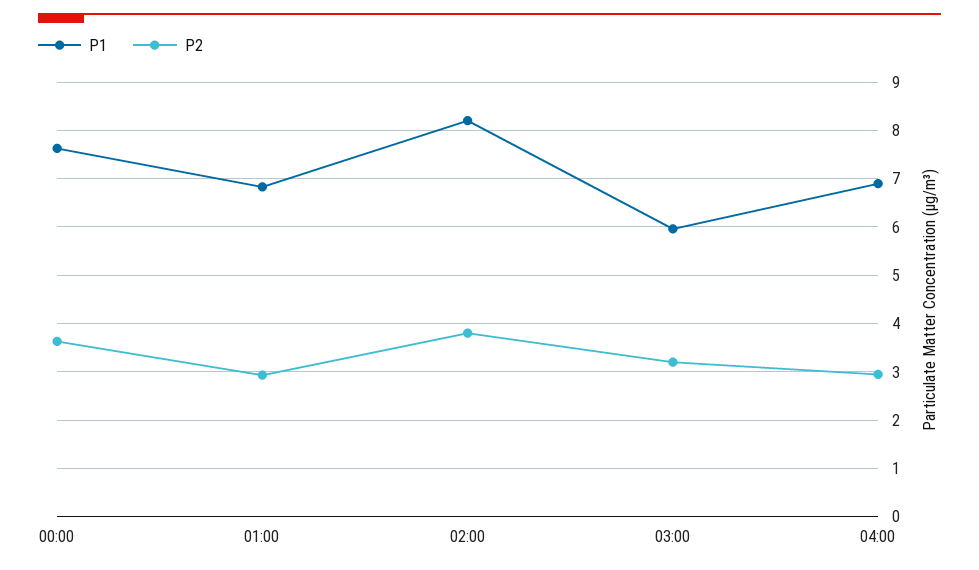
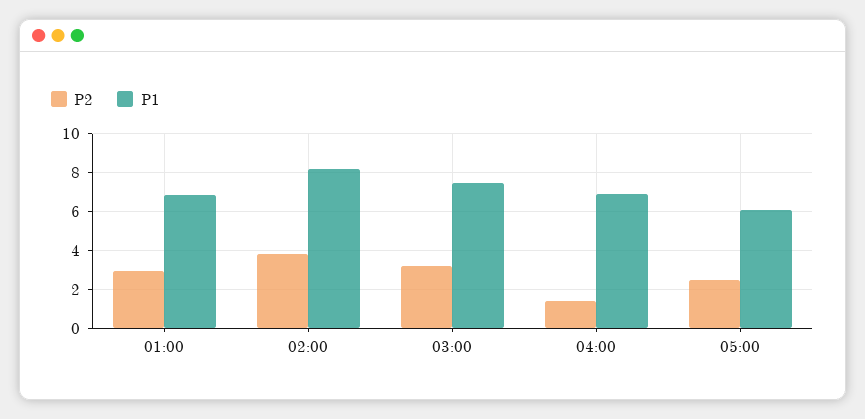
P1, 00:00: 7.6 -> none
P2, 00:00: 3.6 -> none
P1, 03:00: 6 -> 7.5
P2, 04:00: 3 -> 1.5
P2, 05:00: none -> 2.5
P1, 05:00: none -> 6

